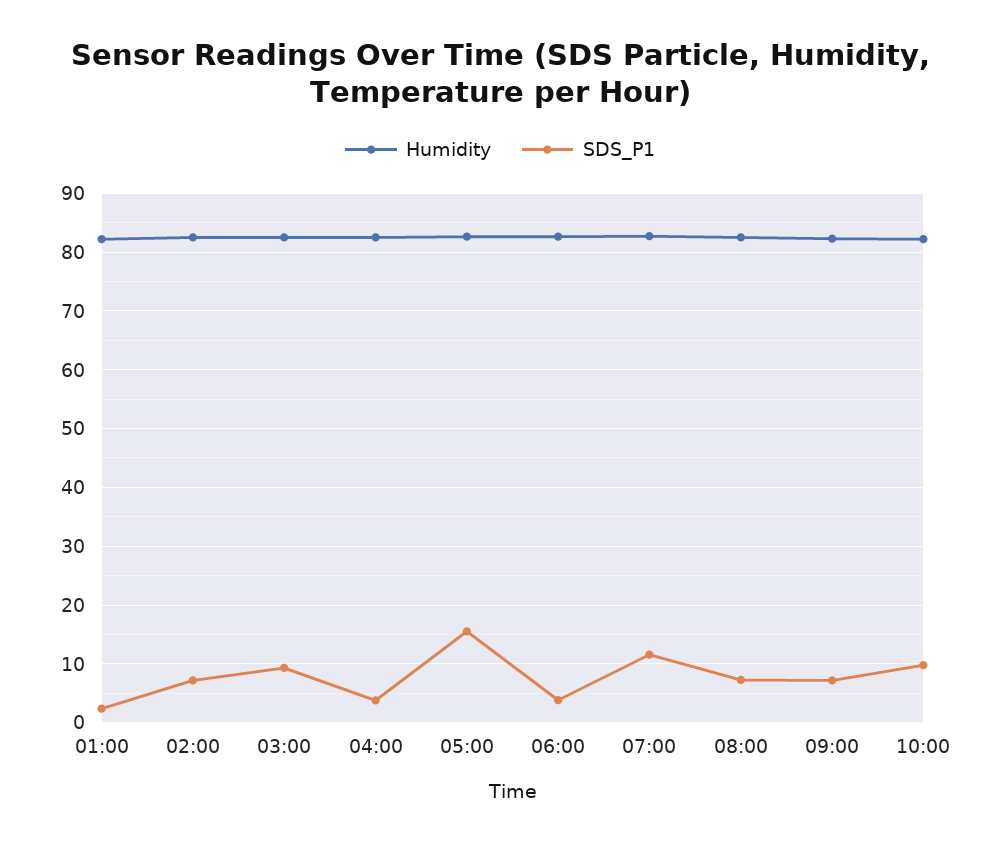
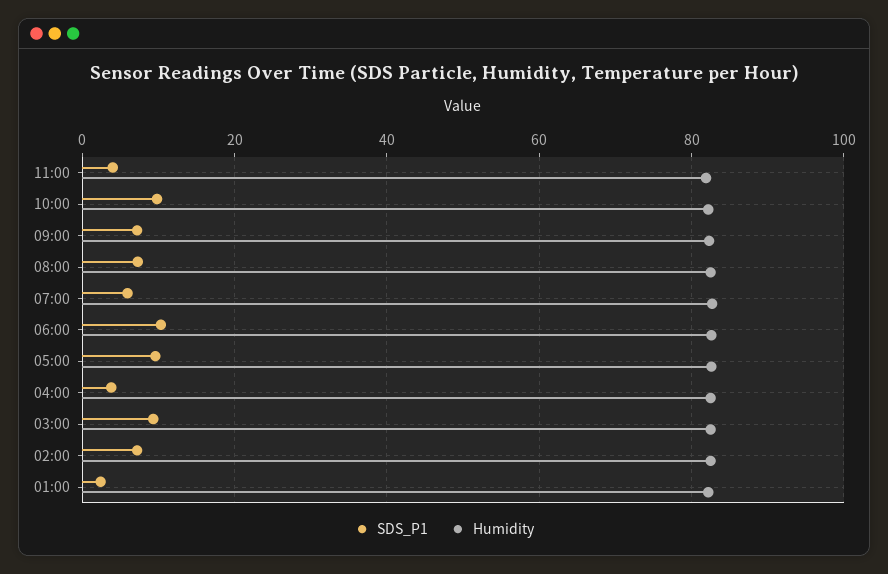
SDS_P1, 05:00: 16 -> 10
SDS_P1, 06:00: 4 -> 10
SDS_P1, 07:00: 12 -> 6
SDS_P1, 11:00: none -> 4
Humidity, 11:00: none -> 82

